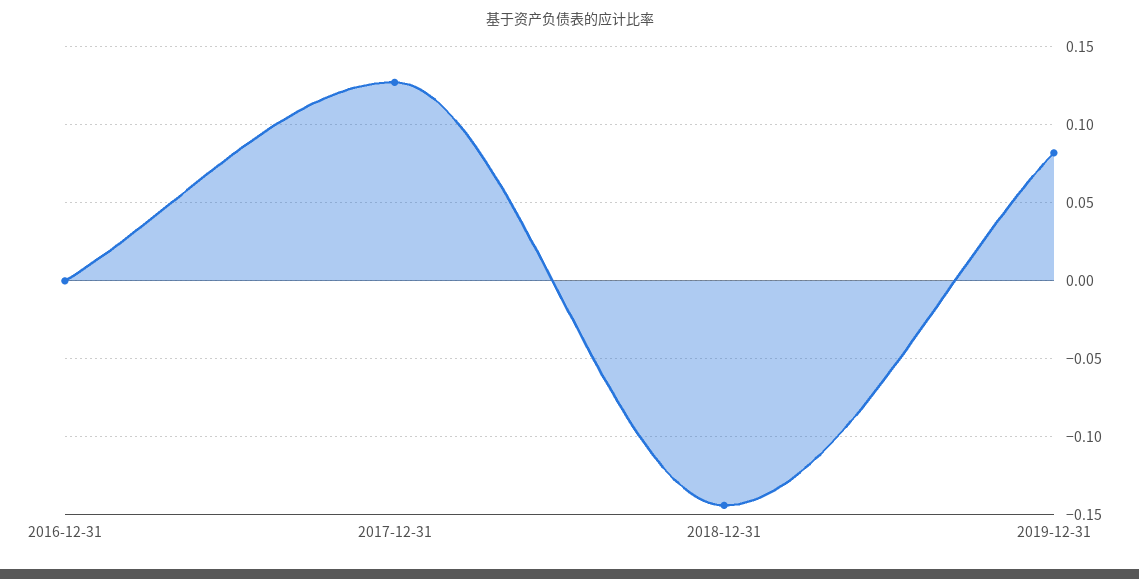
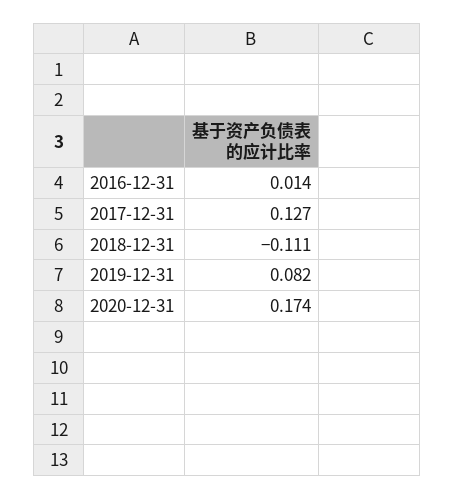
2016-12-31: 0 -> 0.014
2018-12-31: -0.145 -> -0.111
2020-12-31: none -> 0.174

